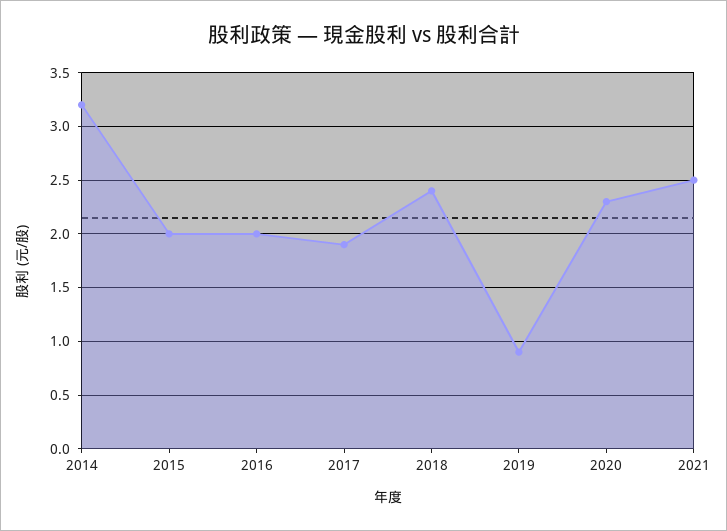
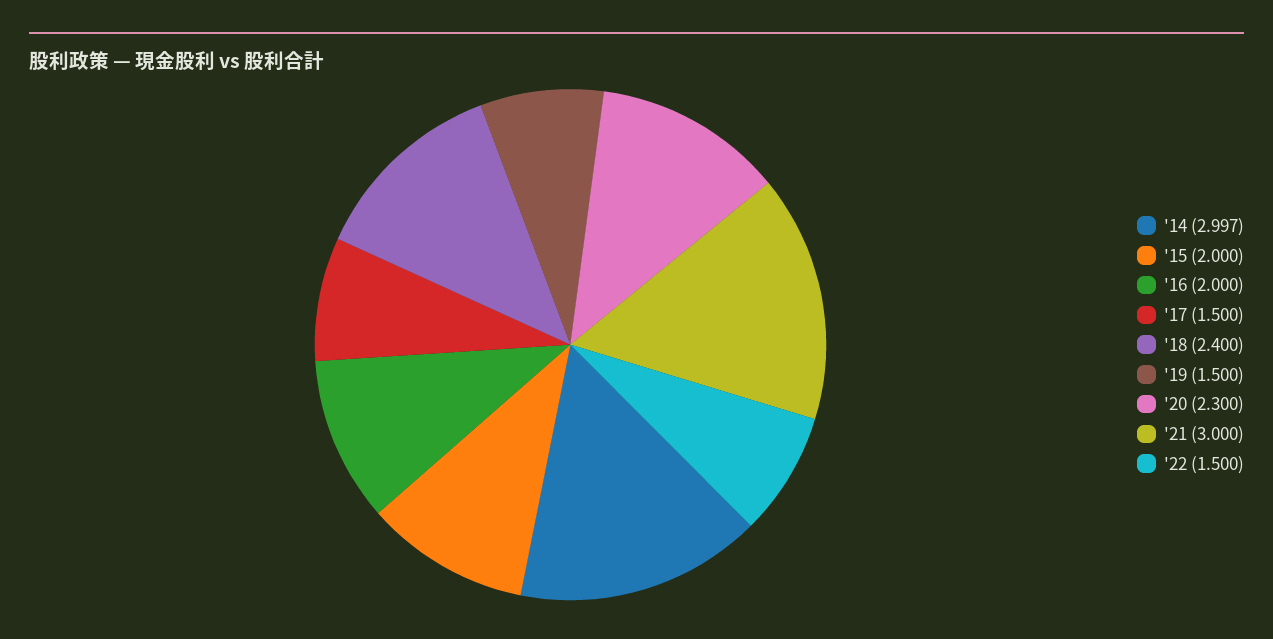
2014: 3.2 -> 2.997
2017: 1.9 -> 1.5
2019: 0.9 -> 1.5
2021: 2.5 -> 3
'22: none -> 1.5

